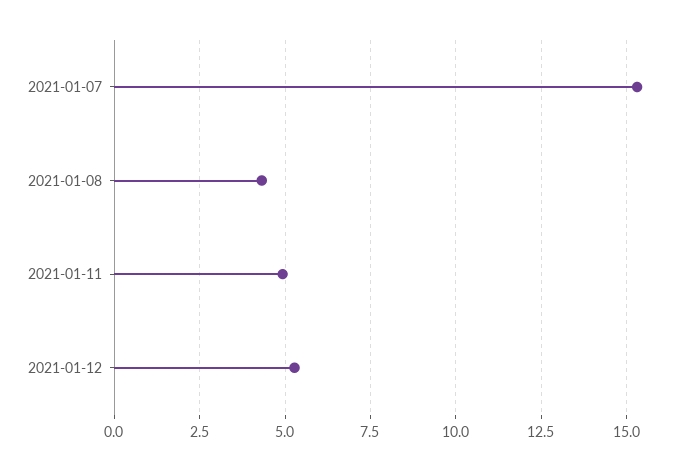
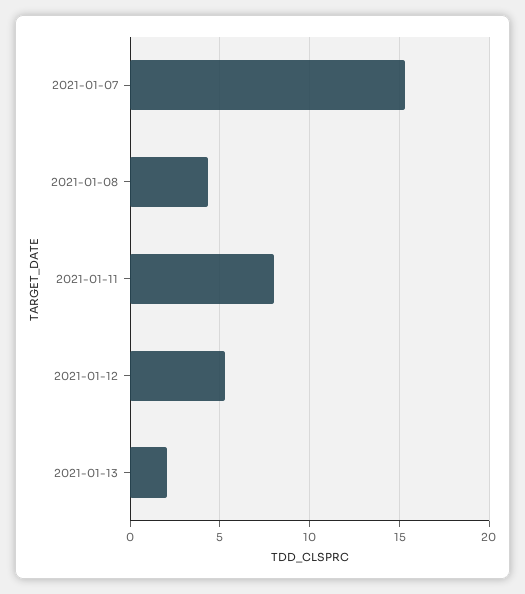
2021-01-11: 5 -> 8
2021-01-13: none -> 2

